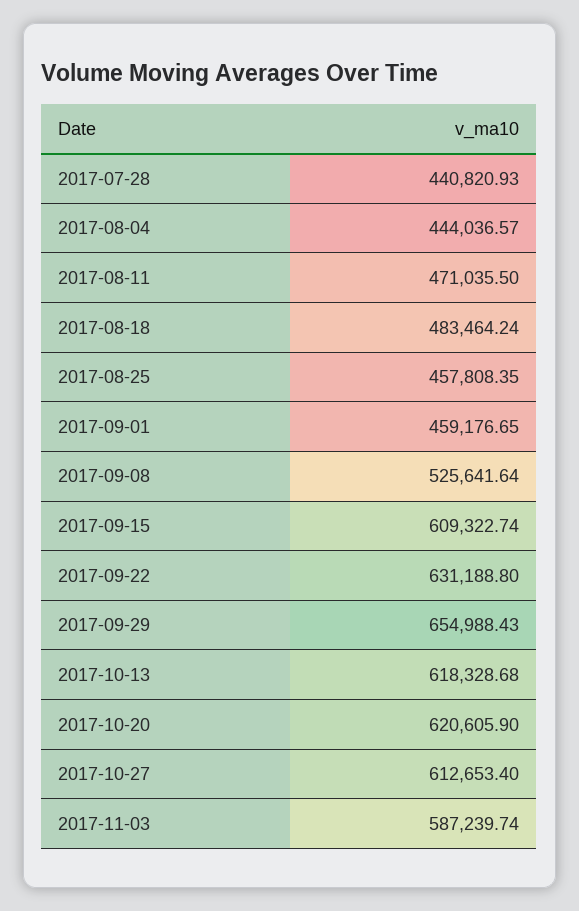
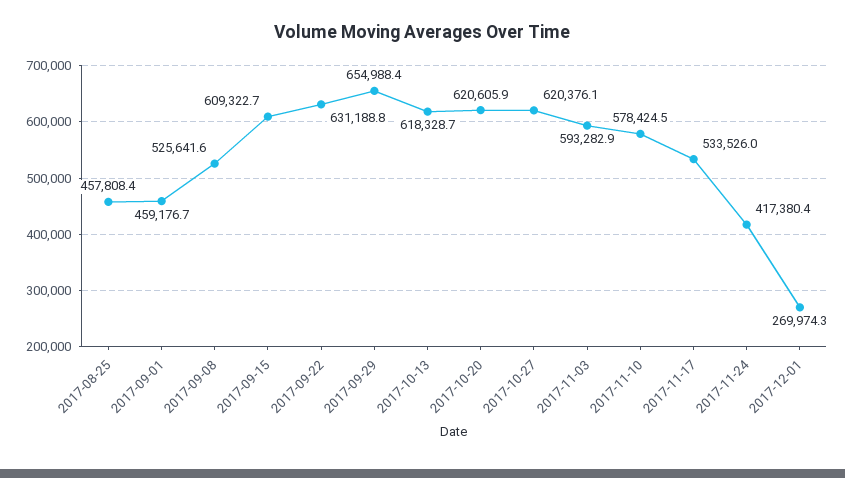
2017-07-28: 440820.93 -> none
2017-08-04: 444036.57 -> none
2017-08-11: 471035.5 -> none
2017-08-18: 483464.24 -> none
2017-10-27: 612653.4 -> 620376.1
2017-11-03: 587239.74 -> 593282.9
2017-11-10: none -> 578424.5
2017-11-17: none -> 533526
2017-11-24: none -> 417380.4
2017-12-01: none -> 269974.3

